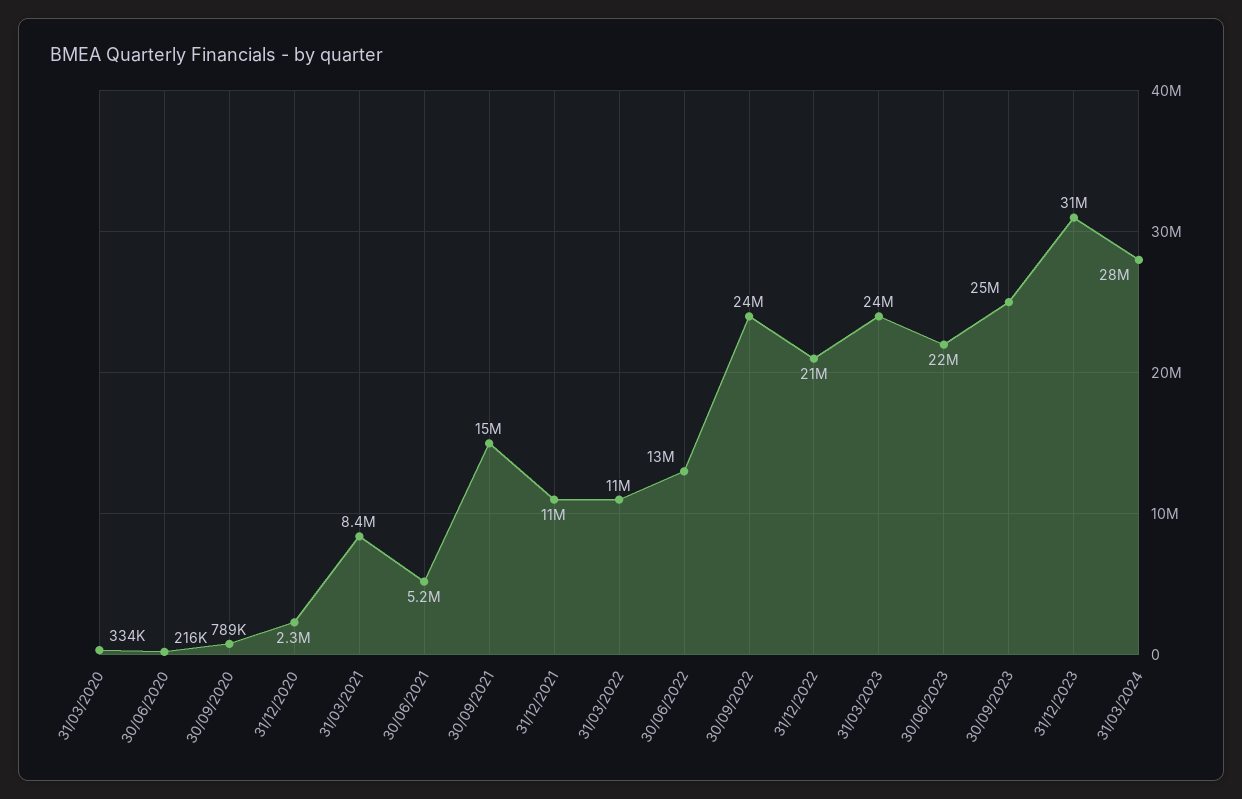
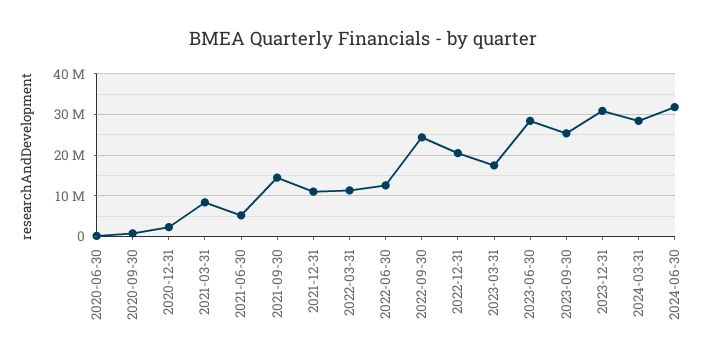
31/03/2020: 334000 -> none
31/03/2023: 24000000 -> 18000000
30/06/2023: 22000000 -> 28000000
2024-06-30: none -> 32000000

